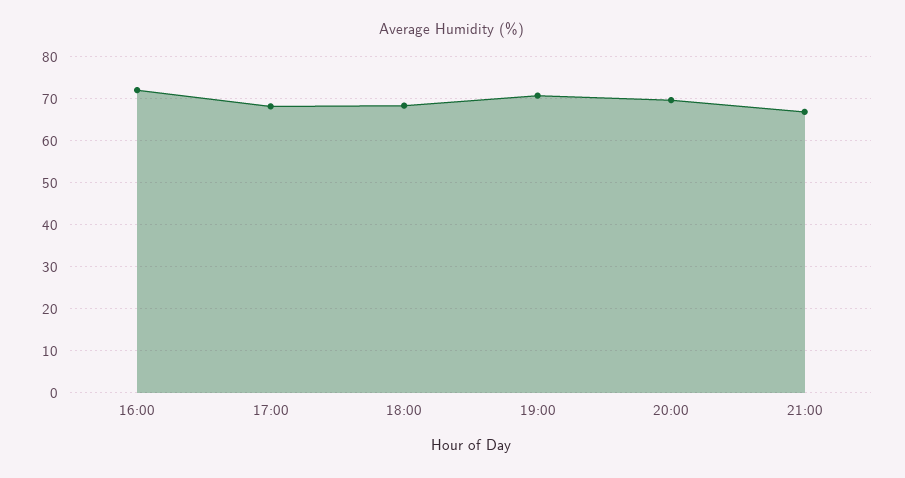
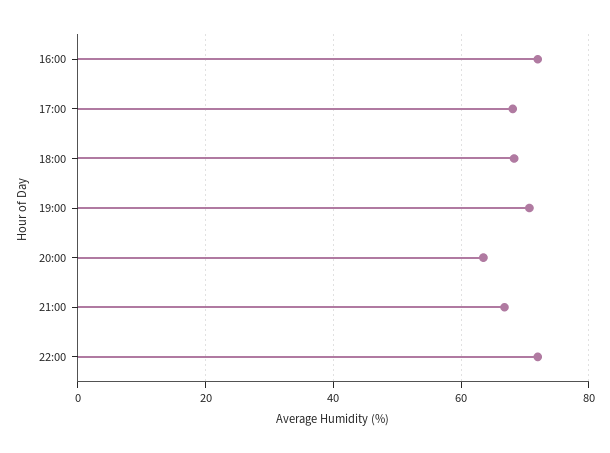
20:00: 70 -> 64
22:00: none -> 72

